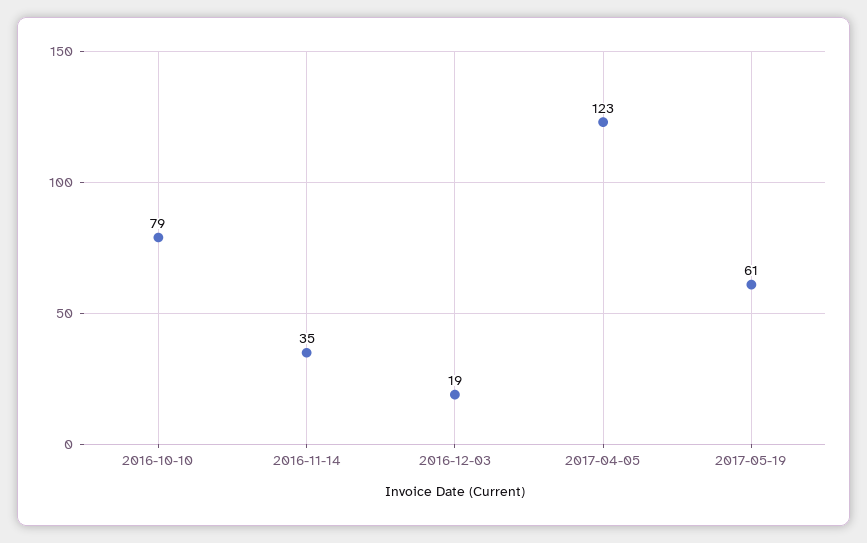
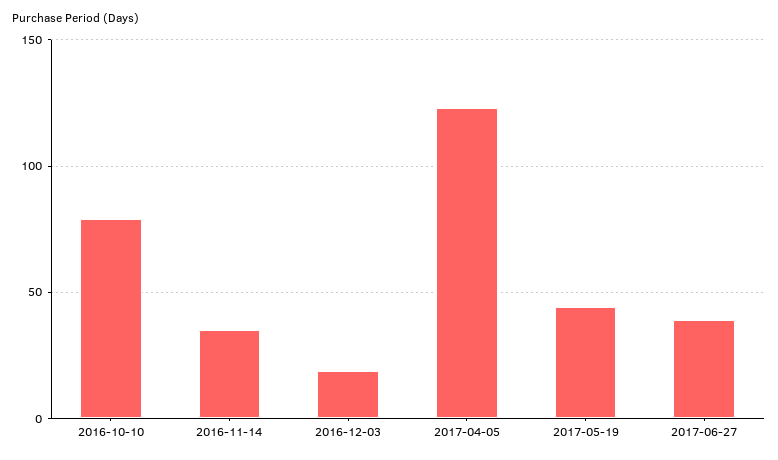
2017-05-19: 61 -> 45
2017-06-27: none -> 40

